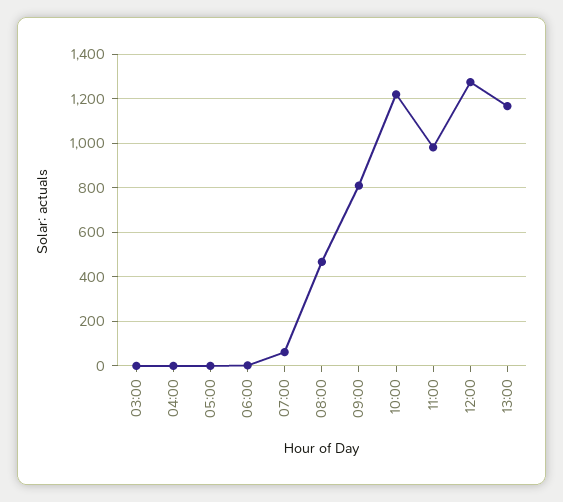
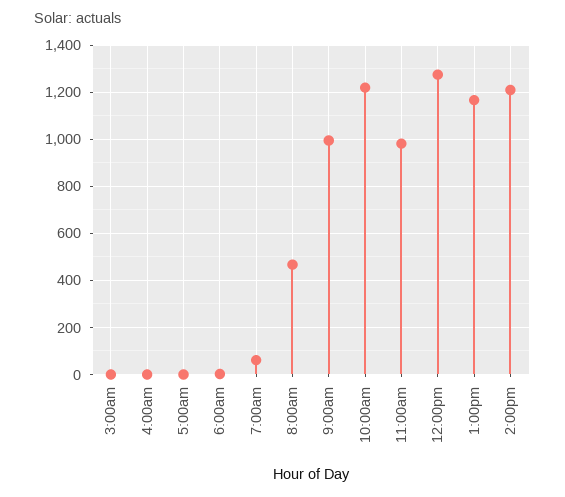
09:00: 800 -> 1000
2:00pm: none -> 1200

